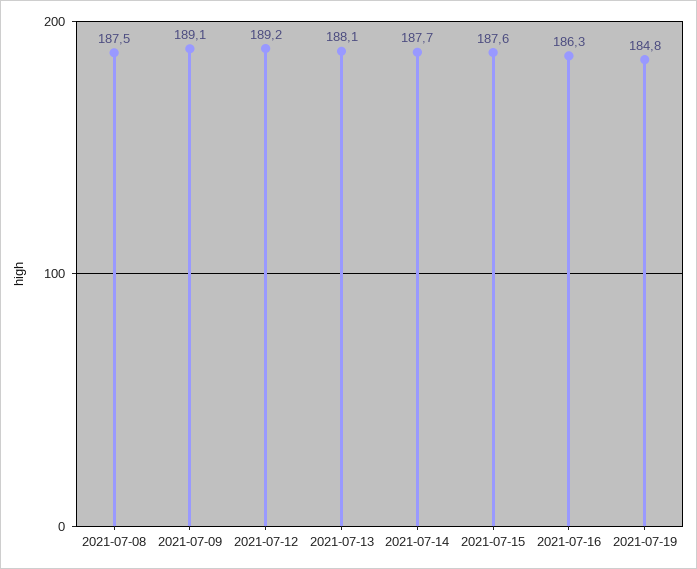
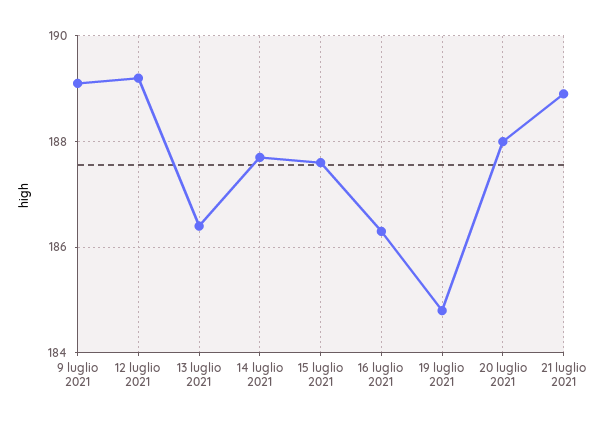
2021-07-08: 187.5 -> none
2021-07-13: 188.1 -> 186.5
20 luglio 2021: none -> 188
21 luglio 2021: none -> 189

